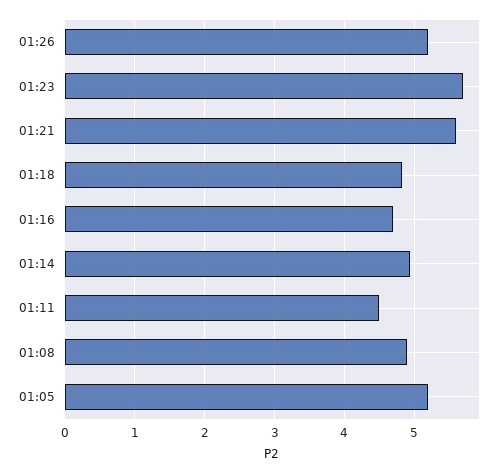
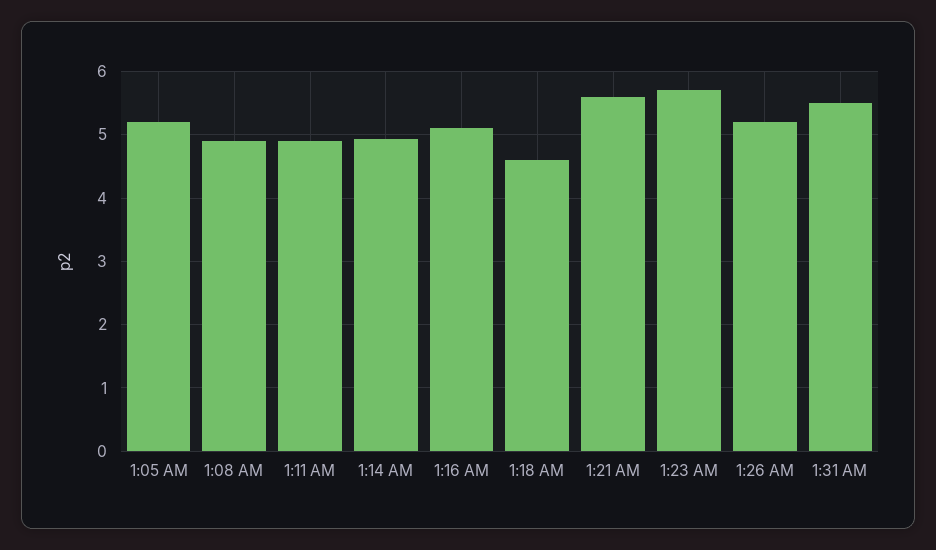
01:18: 4.8 -> 4.6
01:16: 4.7 -> 5.1
01:11: 4.5 -> 4.9
1:31 AM: none -> 5.5

